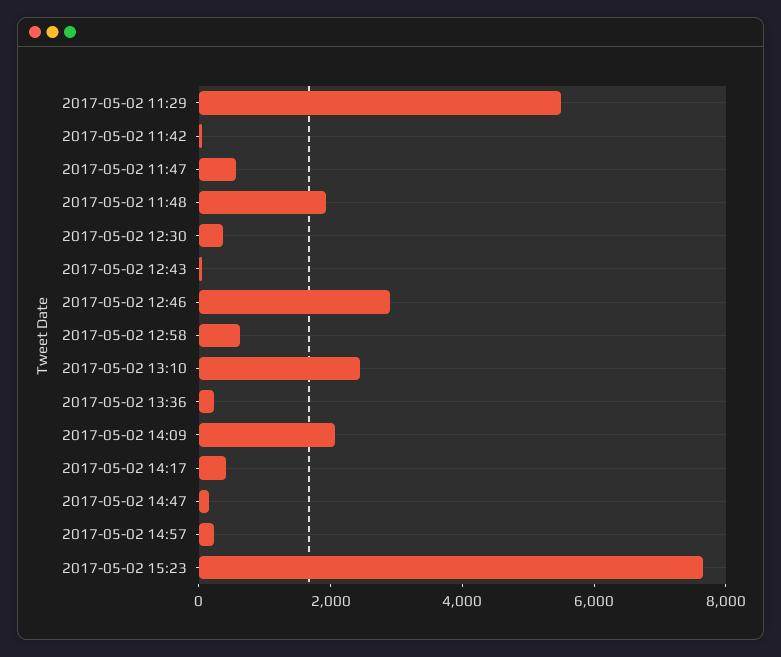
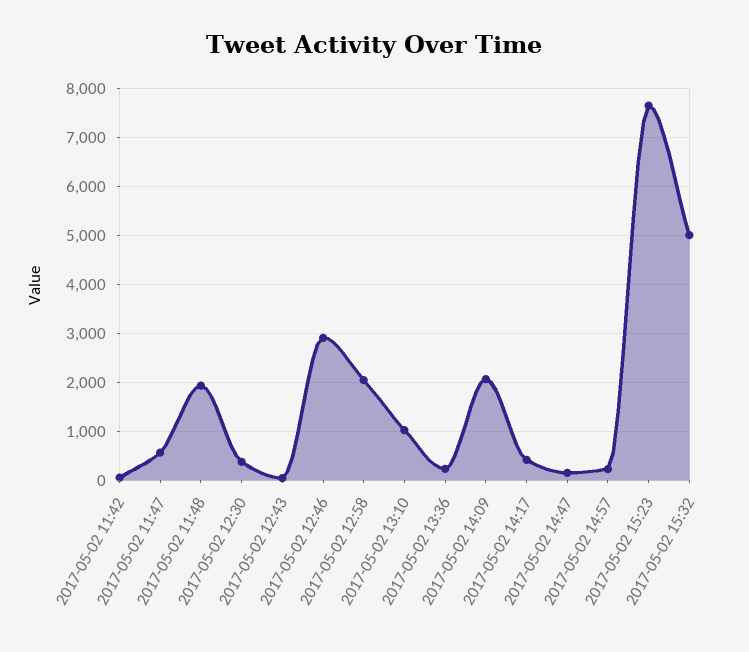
2017-05-02 11:29: 5500 -> none
2017-05-02 12:58: 500 -> 2000
2017-05-02 13:10: 2500 -> 1000
2017-05-02 15:32: none -> 5000

